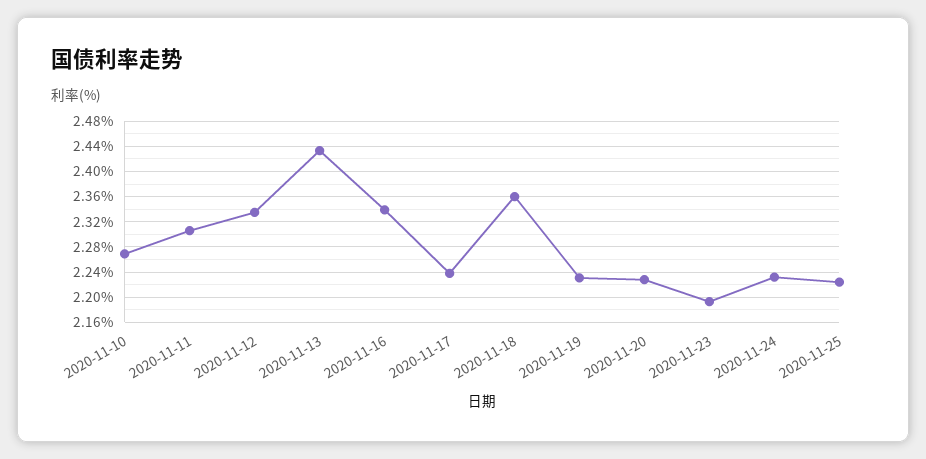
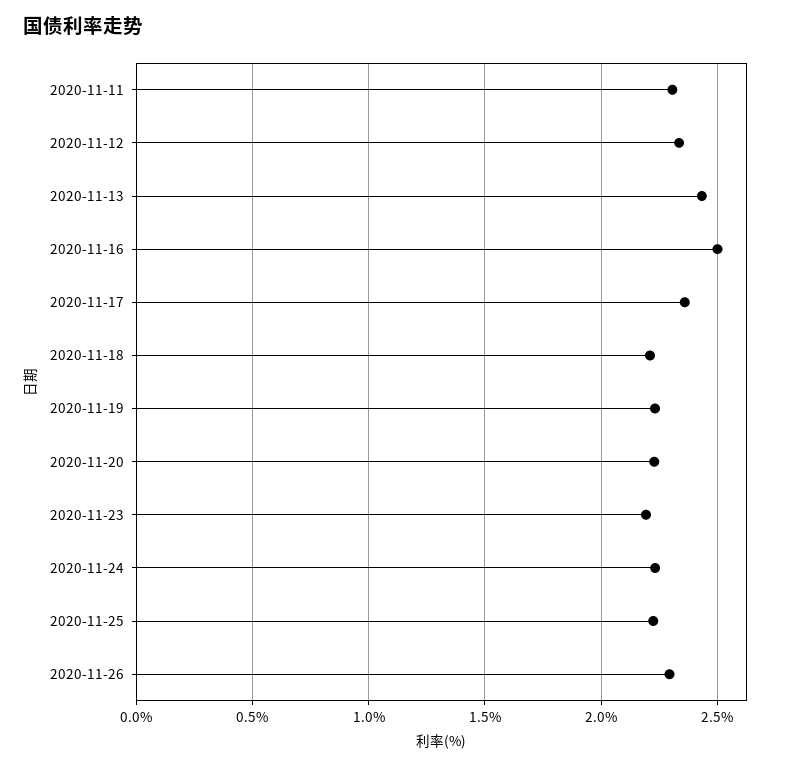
2020-11-10: 2.27 -> none
2020-11-16: 2.34 -> 2.5
2020-11-17: 2.24 -> 2.35
2020-11-18: 2.36 -> 2.2
2020-11-26: none -> 2.3

